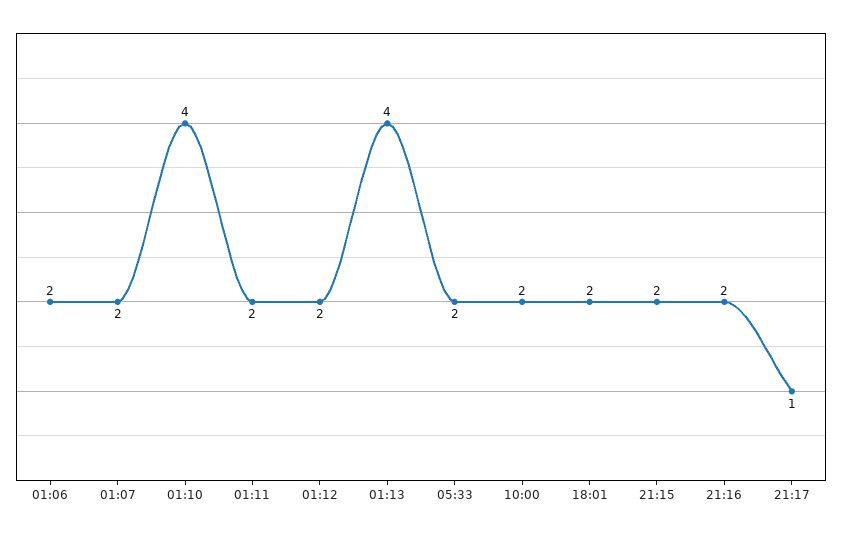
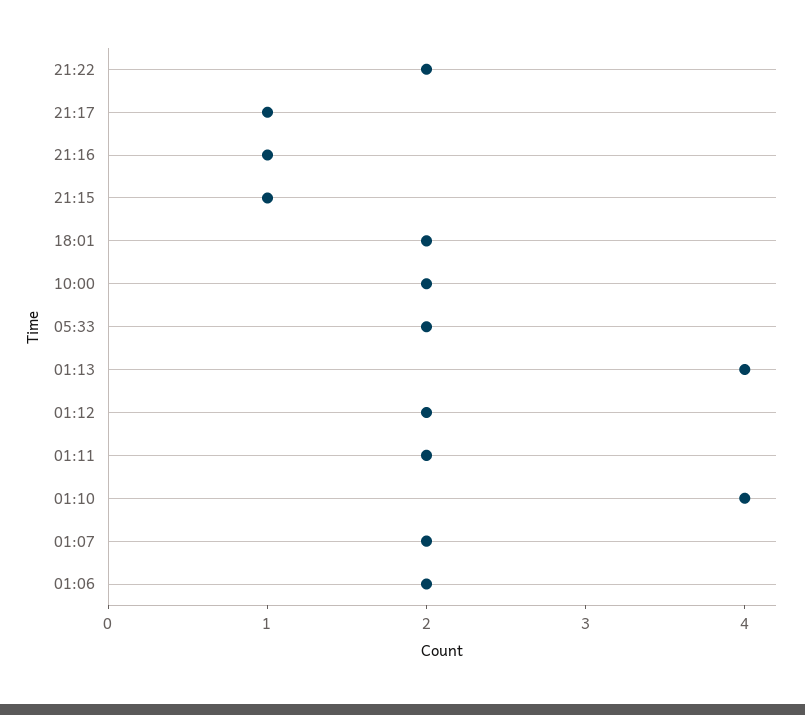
21:15: 2 -> 1
21:16: 2 -> 1
21:22: none -> 2

